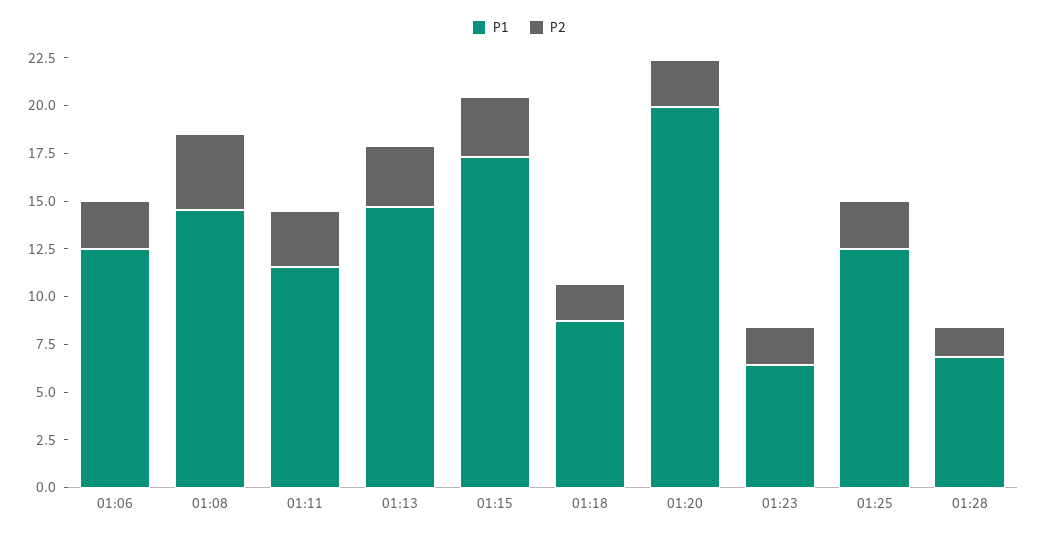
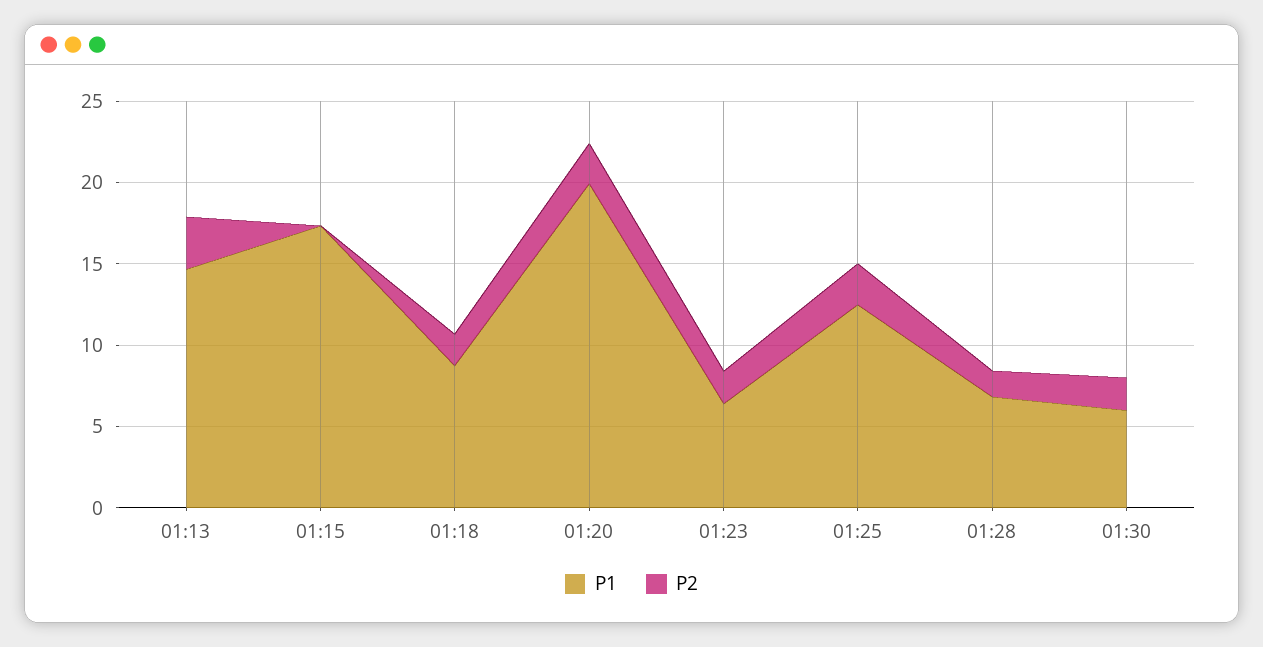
P1, 01:06: 12.5 -> none
P2, 01:06: 2.5 -> none
P1, 01:08: 14.5 -> none
P2, 01:08: 4 -> none
P1, 01:11: 11.5 -> none
P2, 01:11: 3 -> none
P2, 01:15: 3 -> 0
P1, 01:30: none -> 6
P2, 01:30: none -> 2

